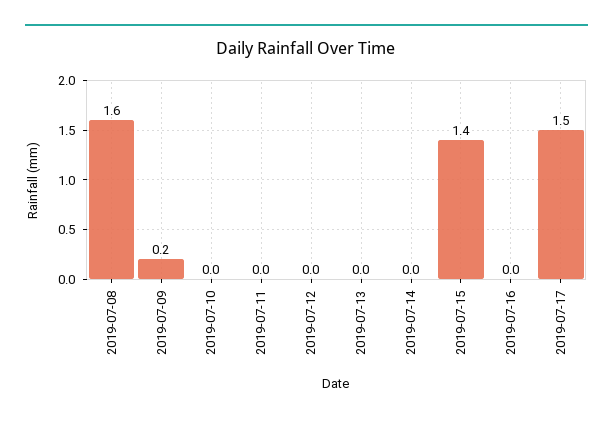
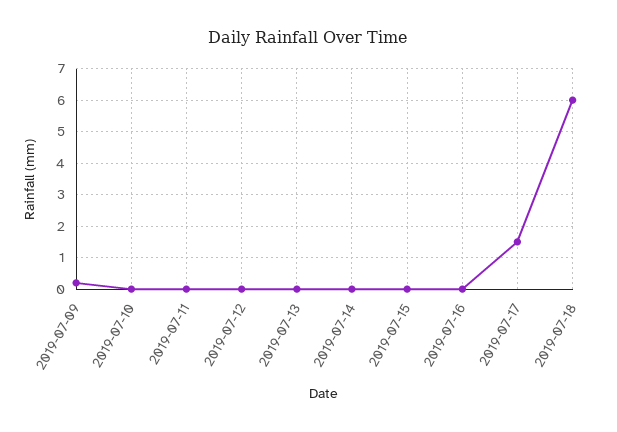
2019-07-08: 1.6 -> none
2019-07-15: 1.4 -> 0
2019-07-18: none -> 6

